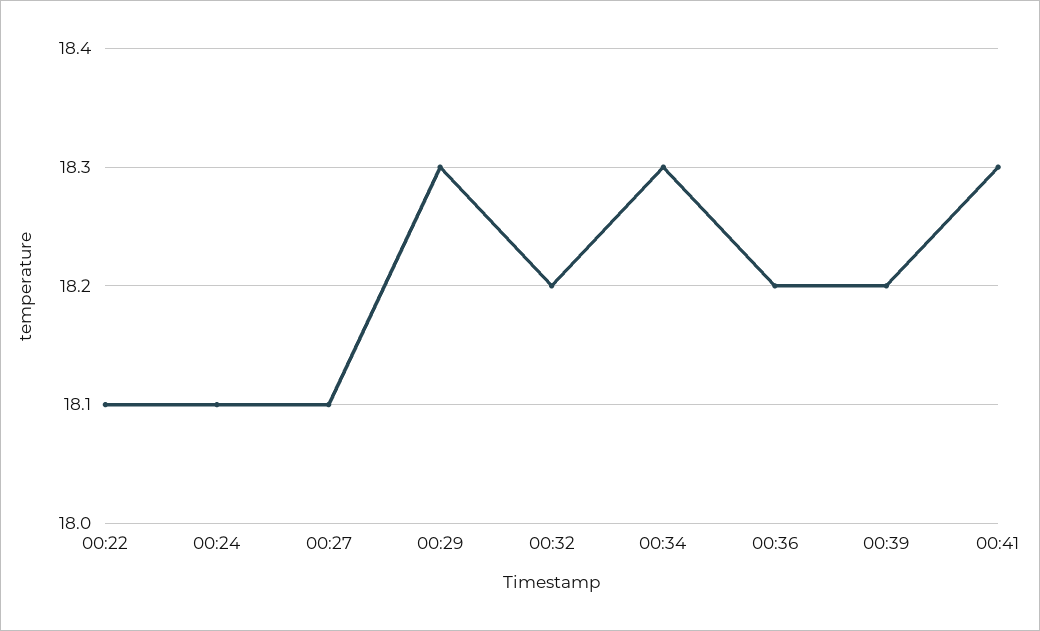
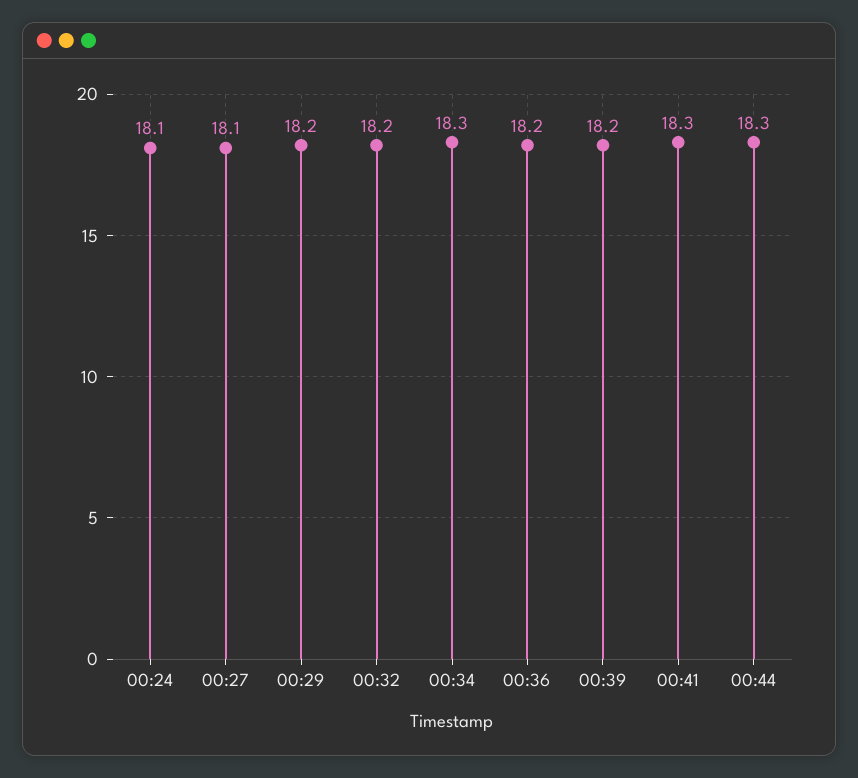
00:22: 18.1 -> none
00:29: 18.3 -> 18.2
00:44: none -> 18.3

